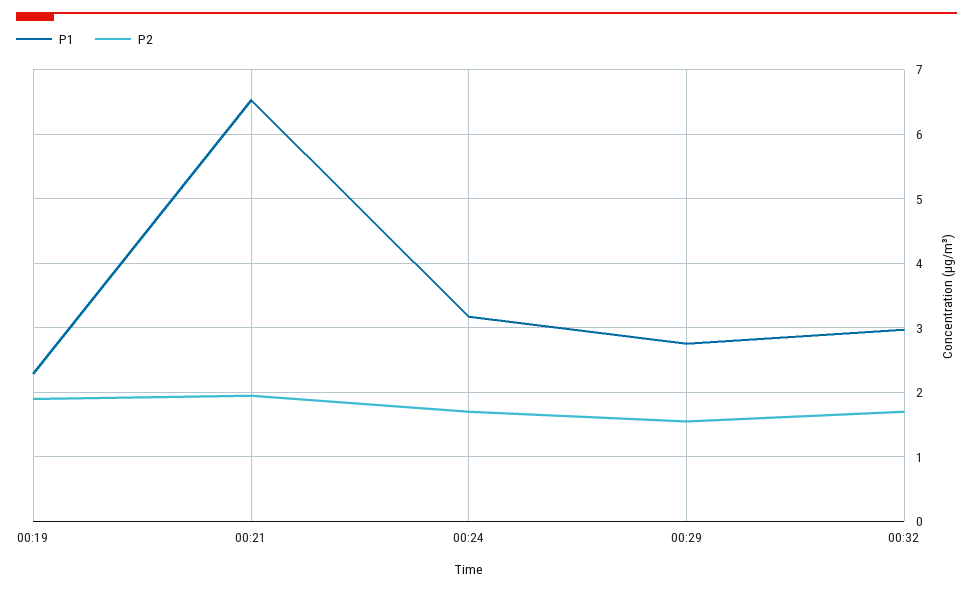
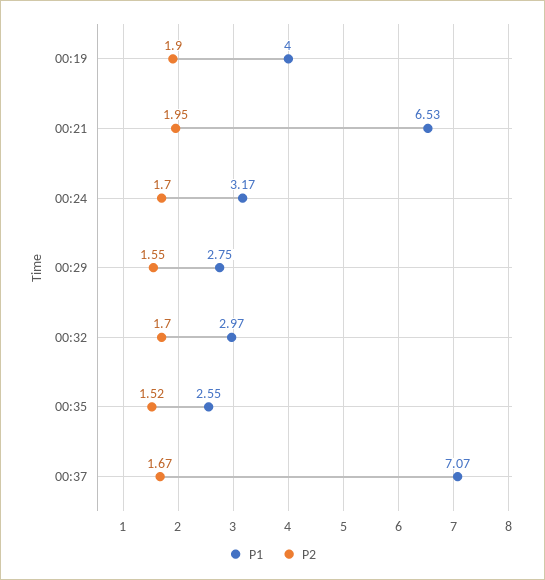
P1, 00:19: 2.3 -> 4
P1, 00:35: none -> 2.55
P2, 00:35: none -> 1.52
P1, 00:37: none -> 7.07
P2, 00:37: none -> 1.67

